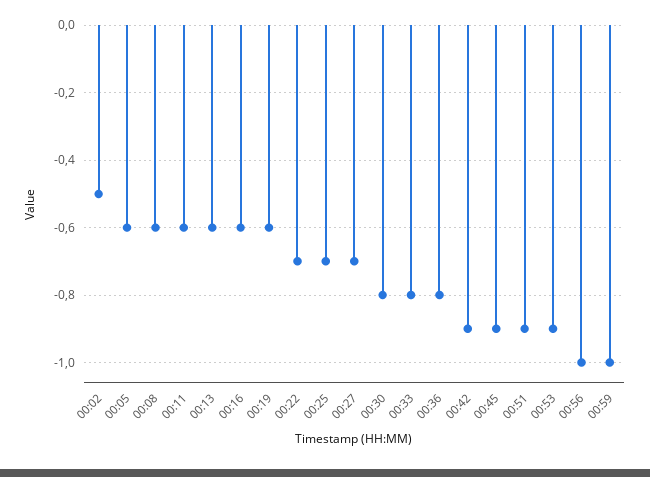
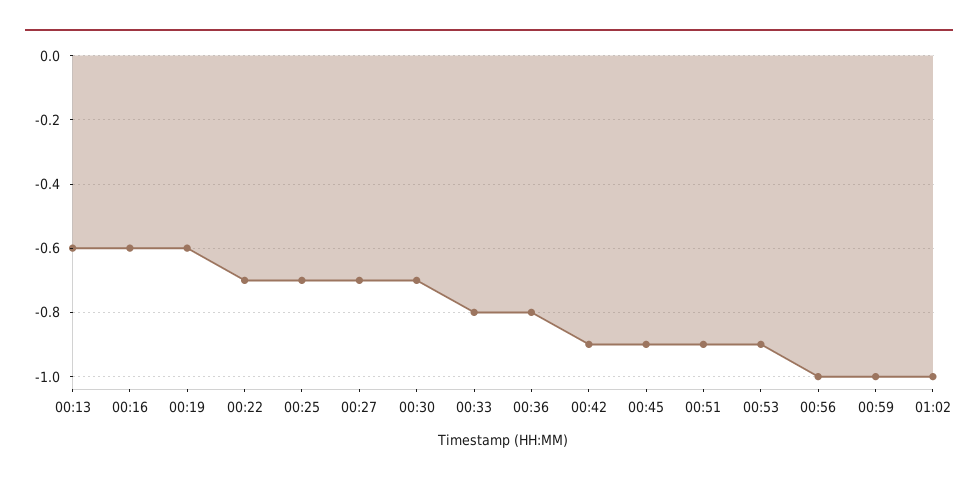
00:02: -0.5 -> none
00:05: -0.6 -> none
00:08: -0.6 -> none
00:11: -0.6 -> none
00:30: -0.8 -> -0.7
01:02: none -> -1

